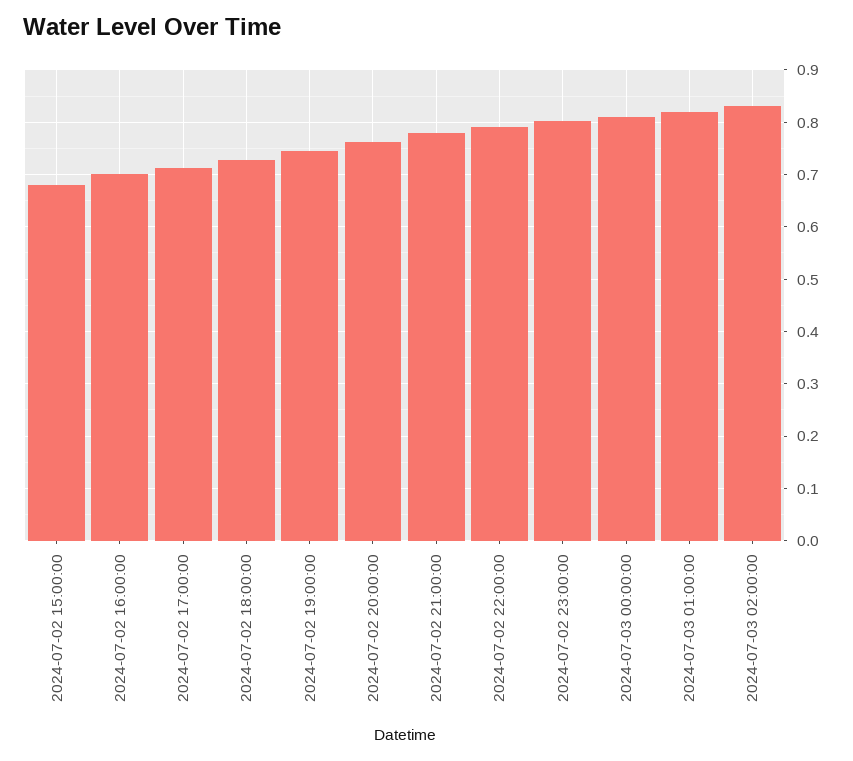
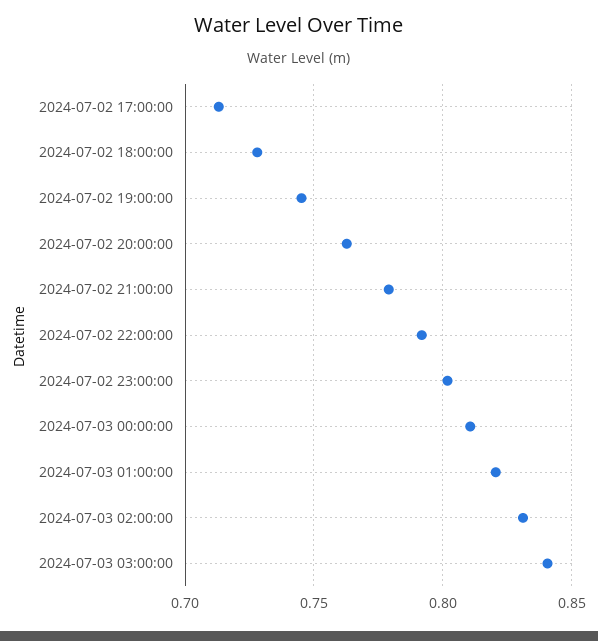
2024-07-02 15:00:00: 0.68 -> none
2024-07-02 16:00:00: 0.7 -> none
2024-07-03 03:00:00: none -> 0.84

